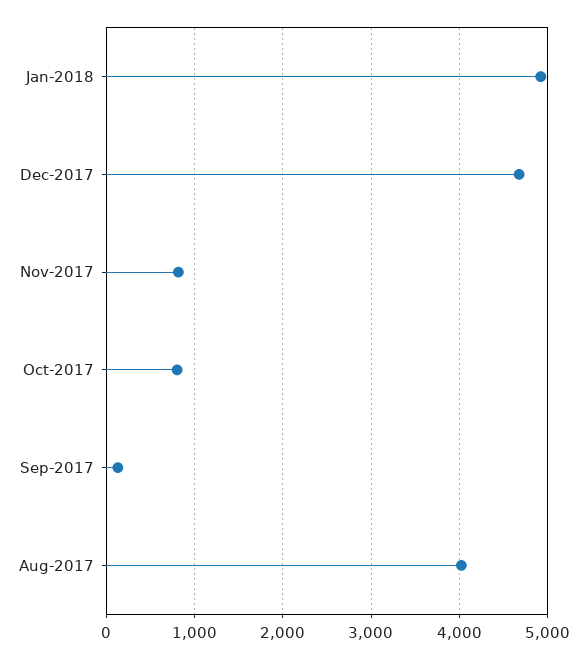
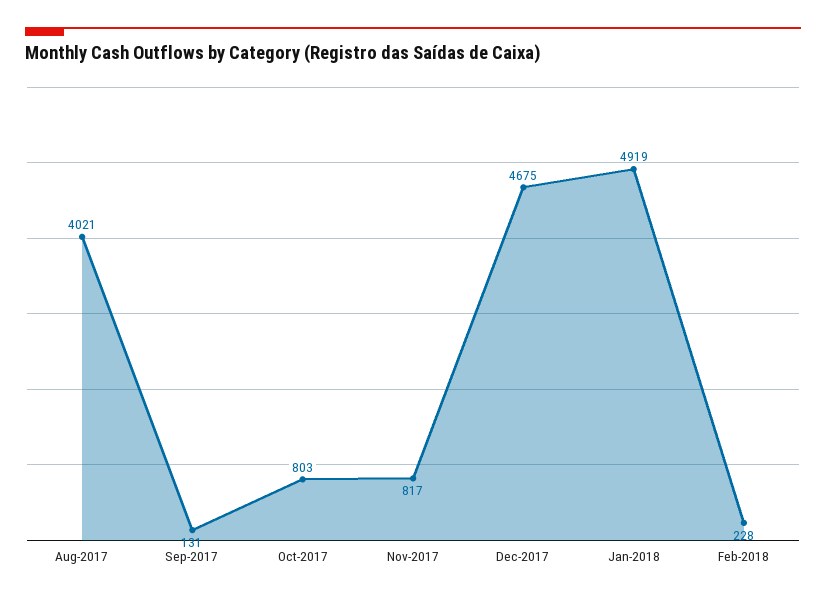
Feb-2018: none -> 228

